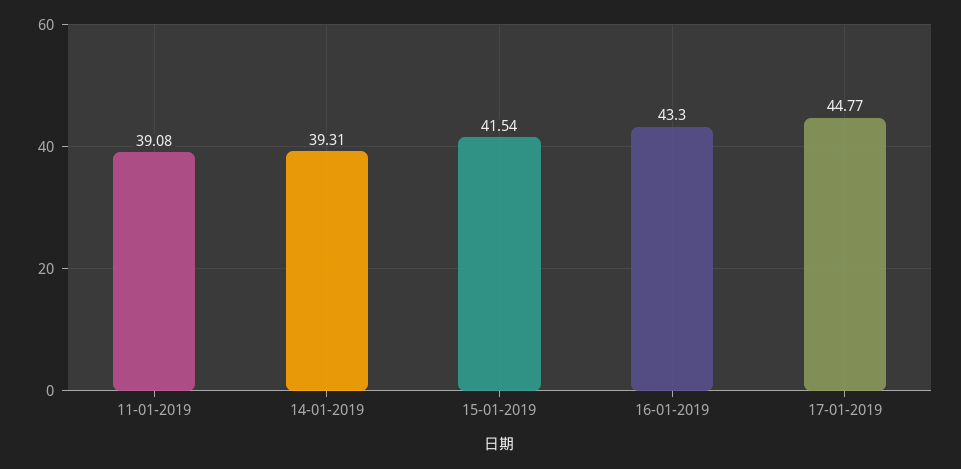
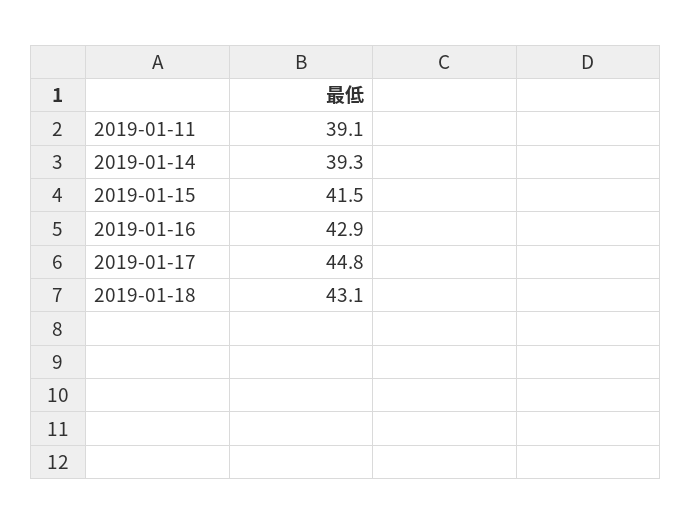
16-01-2019: 43.3 -> 42.9
2019-01-18: none -> 43.1

